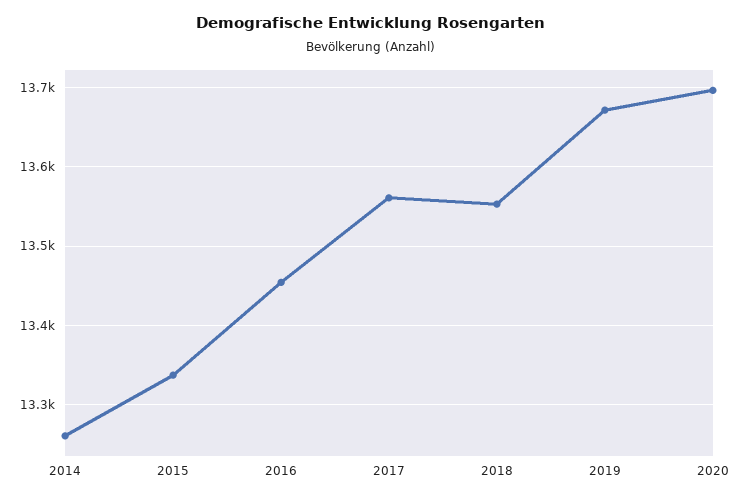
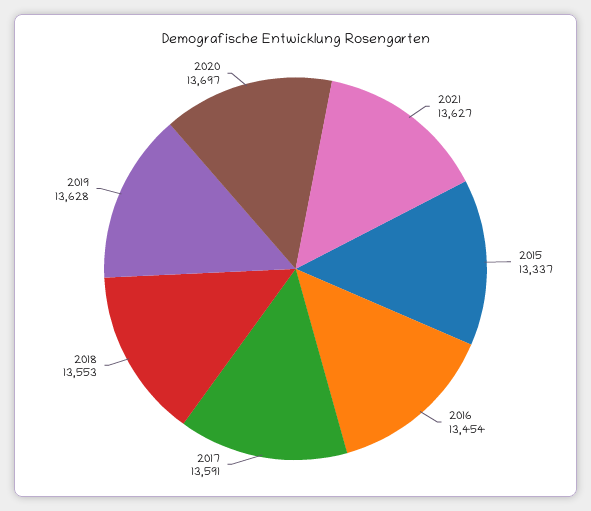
2014: 13260 -> none
2017: 13560 -> 13591
2019: 13670 -> 13628
2021: none -> 13627

